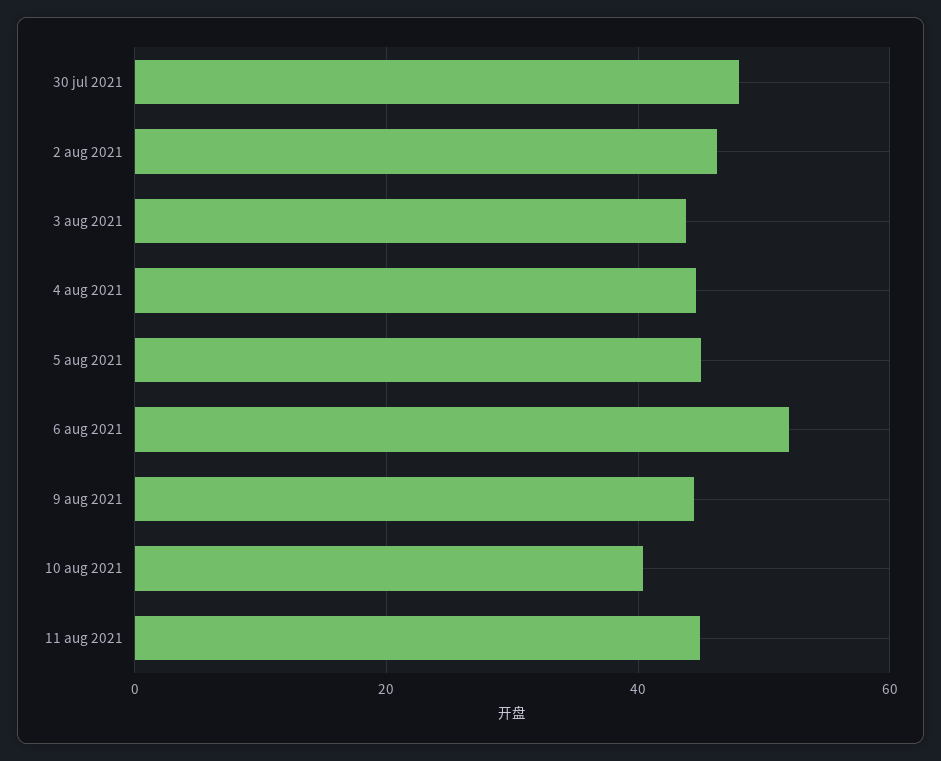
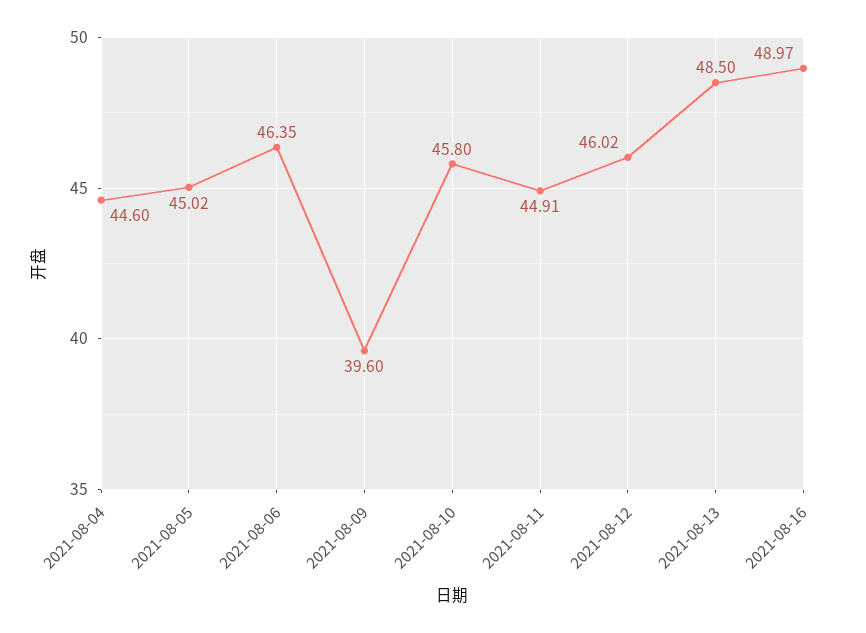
30 jul 2021: 48 -> none
2 aug 2021: 46 -> none
3 aug 2021: 44 -> none
6 aug 2021: 52 -> 46.35
9 aug 2021: 44 -> 39.6
10 aug 2021: 40 -> 45.8
2021-08-12: none -> 46.02
2021-08-13: none -> 48.5
2021-08-16: none -> 48.97

